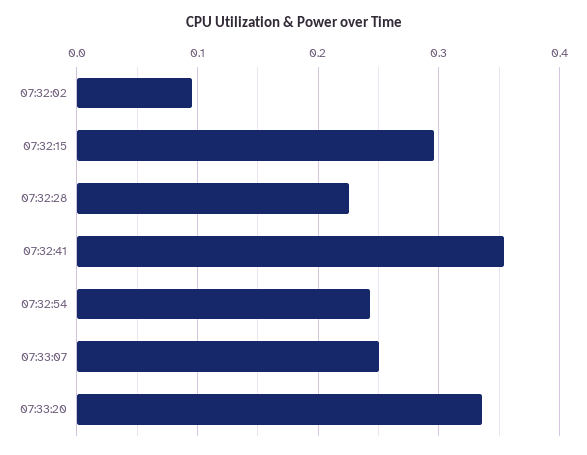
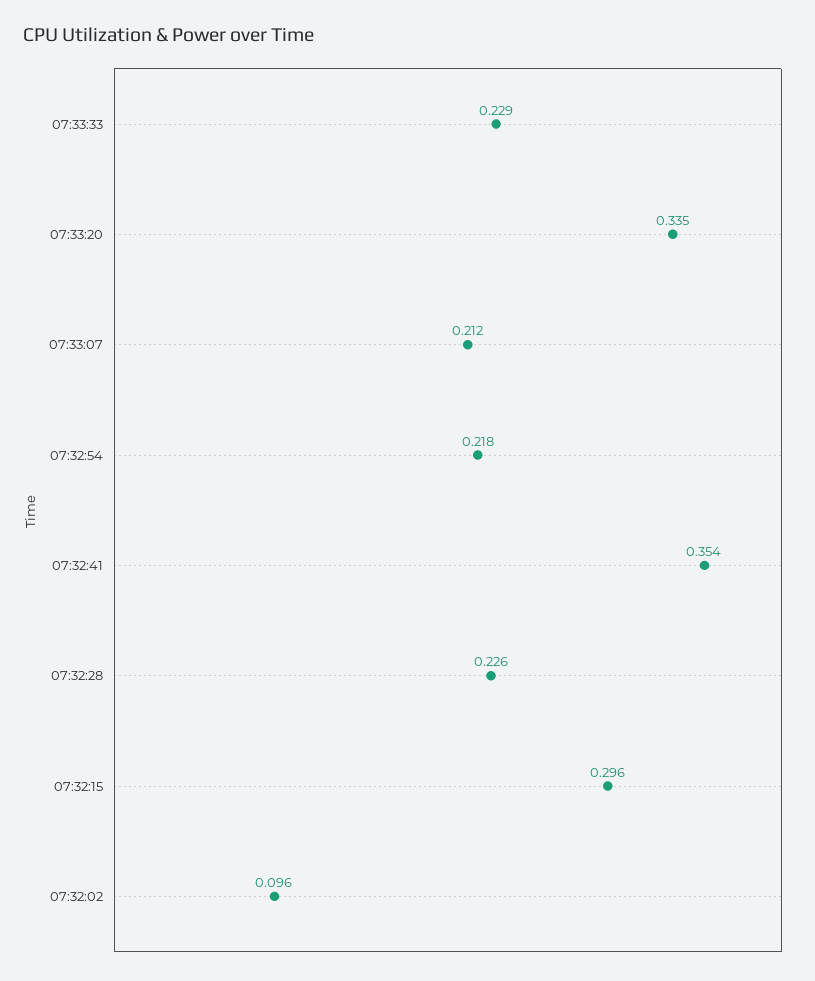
07:32:54: 0.24 -> 0.218
07:33:07: 0.25 -> 0.212
07:33:33: none -> 0.229

